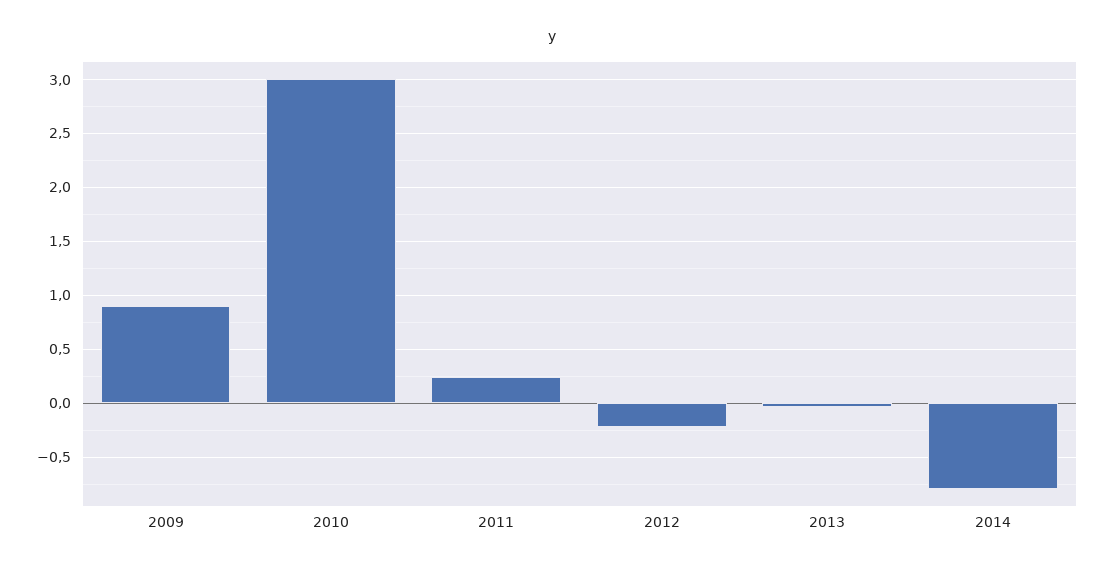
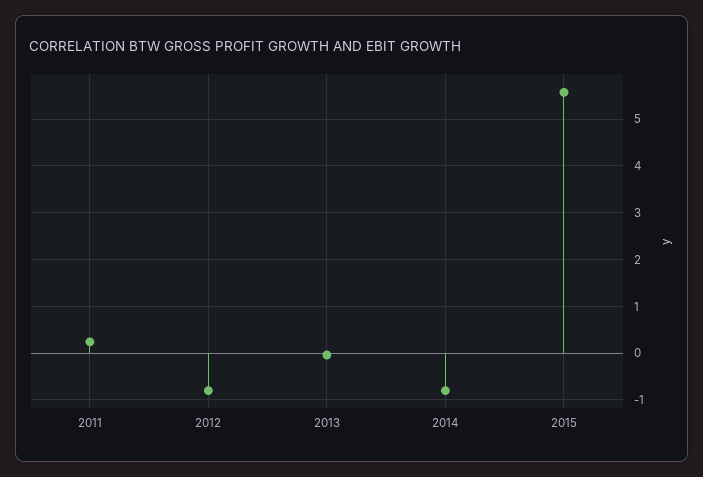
2009: 0.9 -> none
2010: 3 -> none
2012: -0.2 -> -0.8
2015: none -> 5.6

